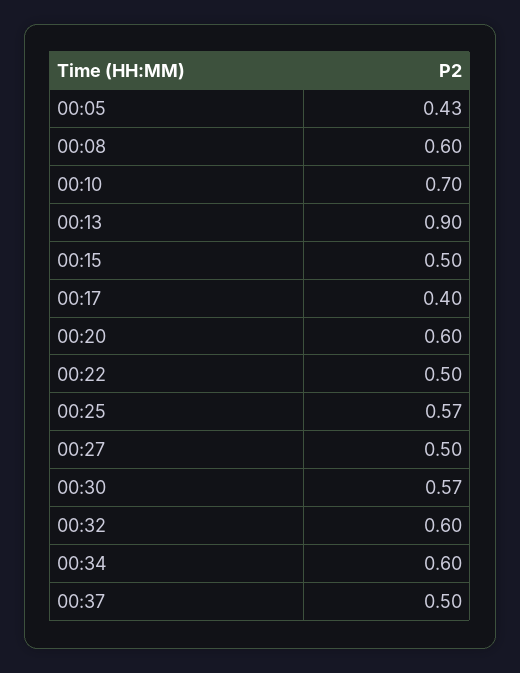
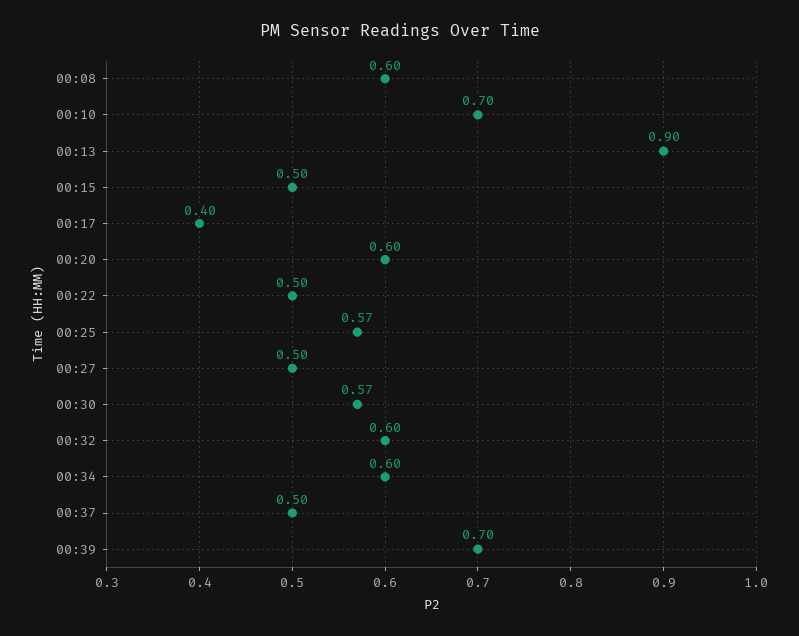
00:05: 0.43 -> none
00:39: none -> 0.7

